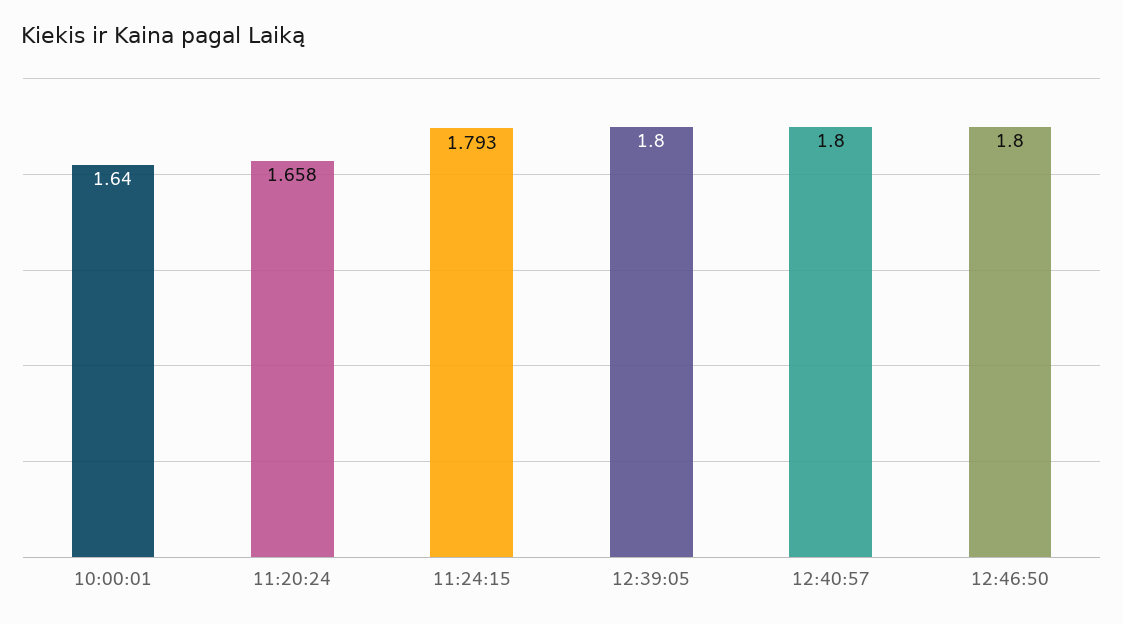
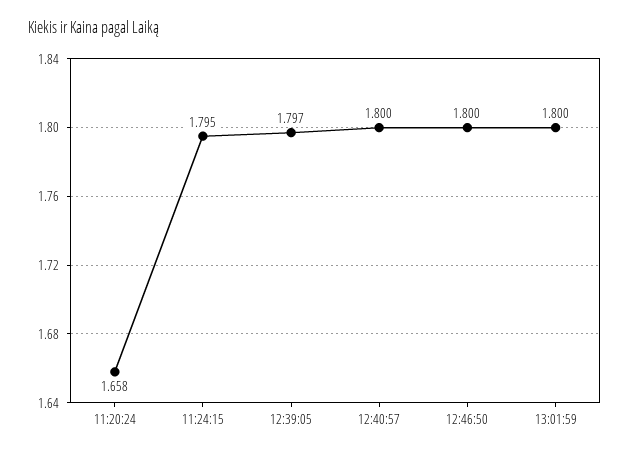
10:00:01: 1.64 -> none
11:24:15: 1.793 -> 1.795
12:39:05: 1.8 -> 1.797
13:01:59: none -> 1.8

